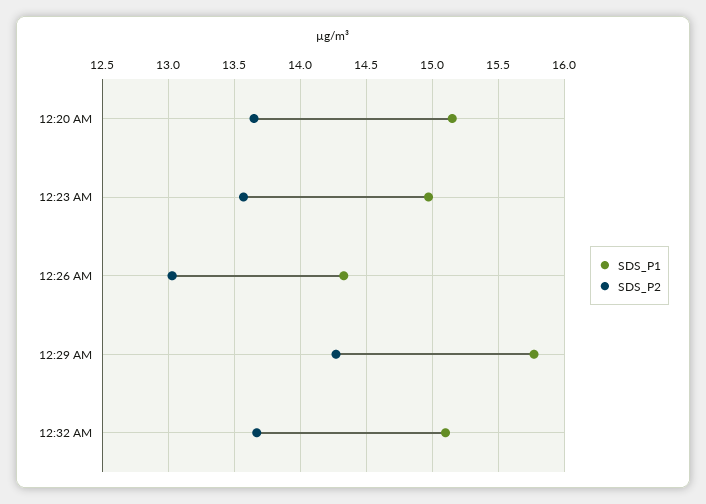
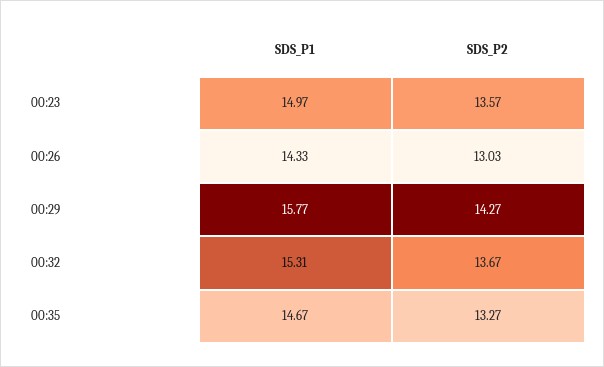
SDS_P1, 12:20 AM: 15.15 -> none
SDS_P2, 12:20 AM: 13.65 -> none
SDS_P1, 12:32 AM: 15.1 -> 15.31
SDS_P1, 00:35: none -> 14.67
SDS_P2, 00:35: none -> 13.27

